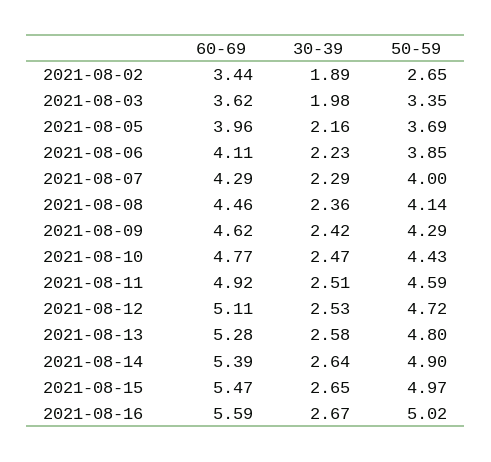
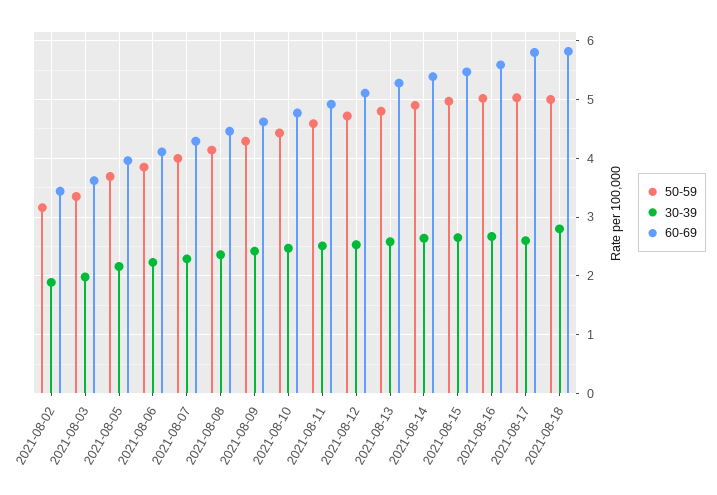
50-59, 2021-08-02: 2.65 -> 3.2
50-59, 2021-08-17: none -> 5
30-39, 2021-08-17: none -> 2.6
60-69, 2021-08-17: none -> 5.8
50-59, 2021-08-18: none -> 5
30-39, 2021-08-18: none -> 2.8
60-69, 2021-08-18: none -> 5.8

